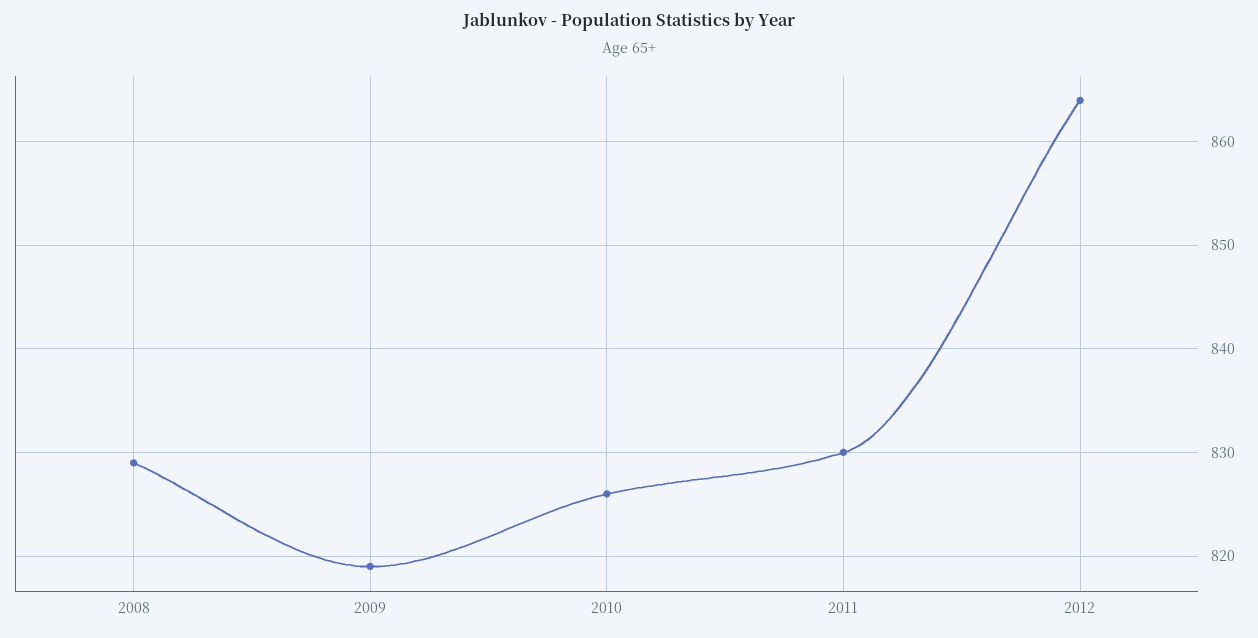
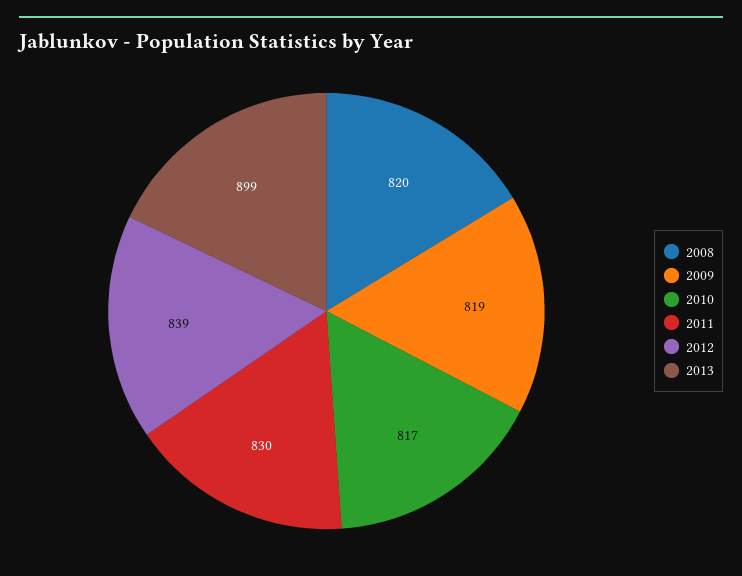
2008: 829 -> 820
2010: 826 -> 817
2012: 864 -> 839
2013: none -> 899

